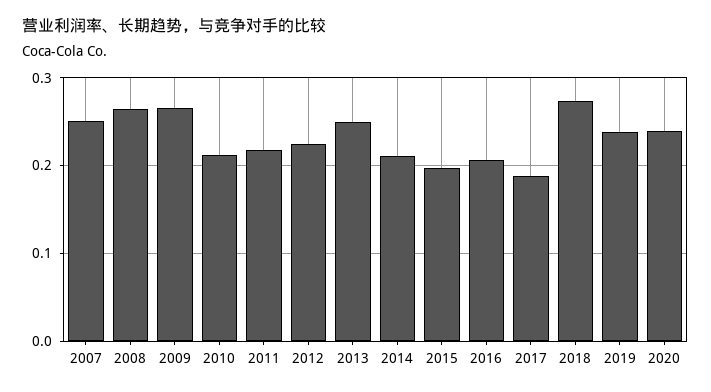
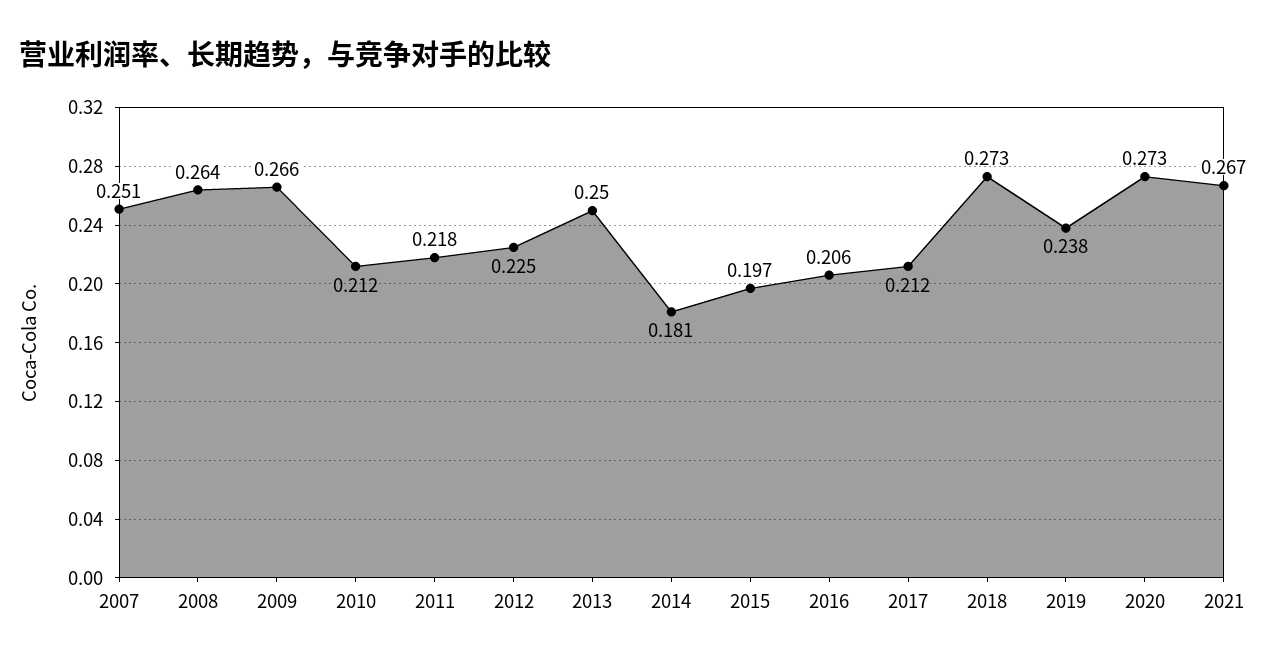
2014: 0.21 -> 0.181
2017: 0.19 -> 0.212
2020: 0.24 -> 0.273
2021: none -> 0.267

